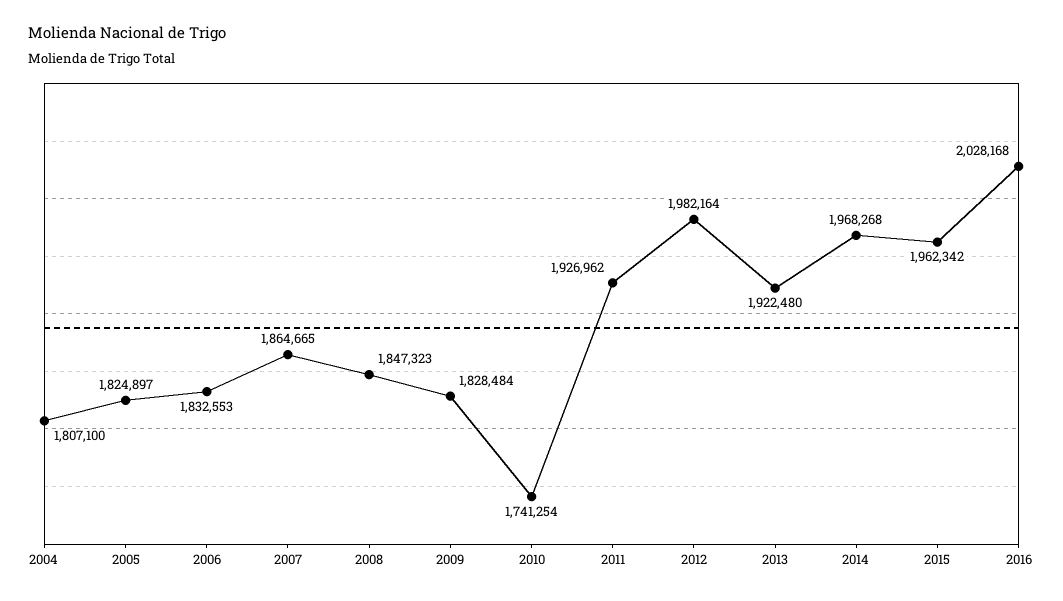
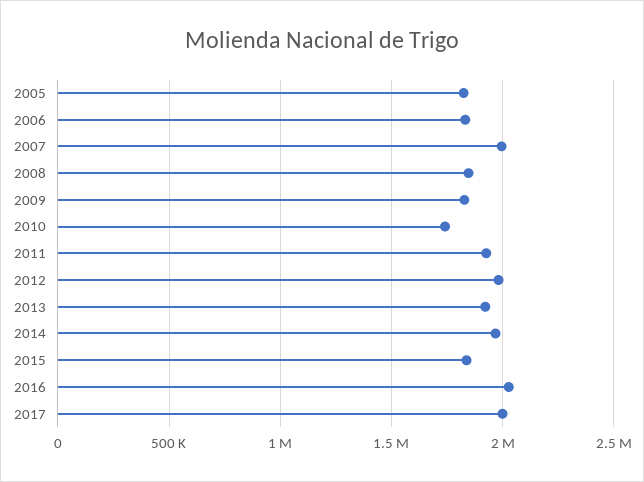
2004: 1807100 -> none
2007: 1864665 -> 2000000
2015: 1962342 -> 1850000
2017: none -> 2000000

